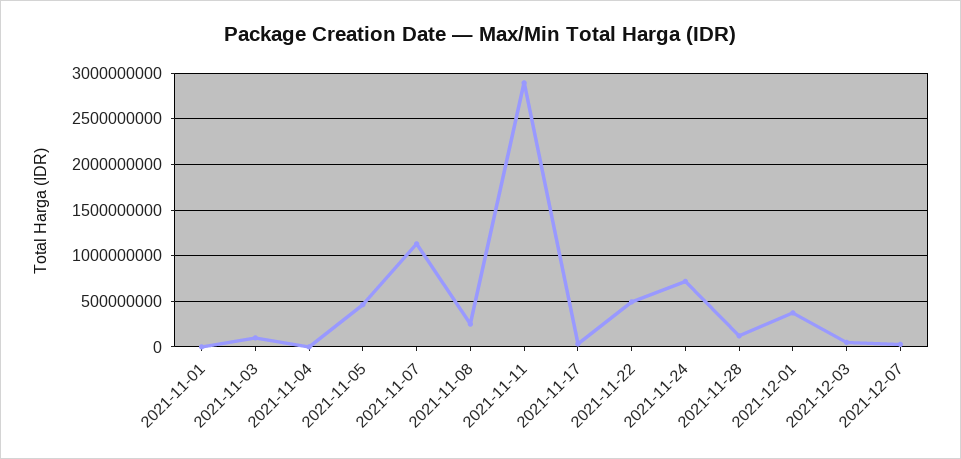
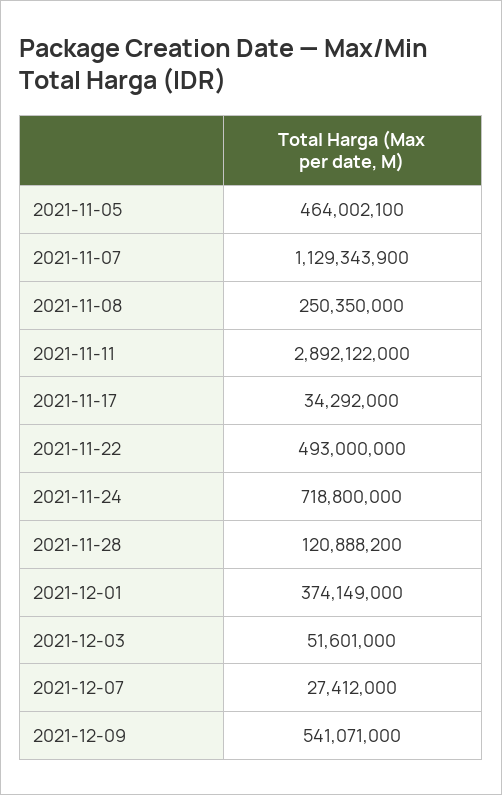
2021-11-01: 0 -> none
2021-11-03: 100000000 -> none
2021-11-04: 0 -> none
2021-12-09: none -> 541071000

